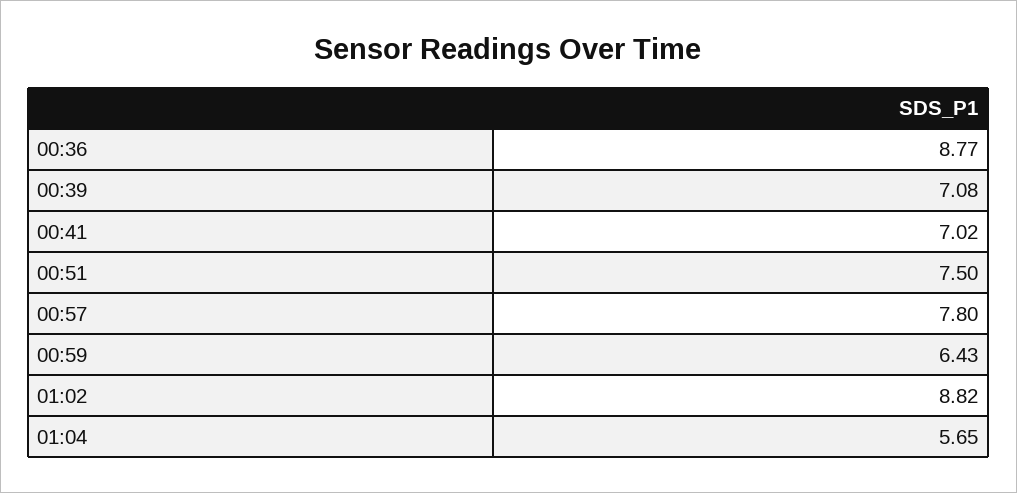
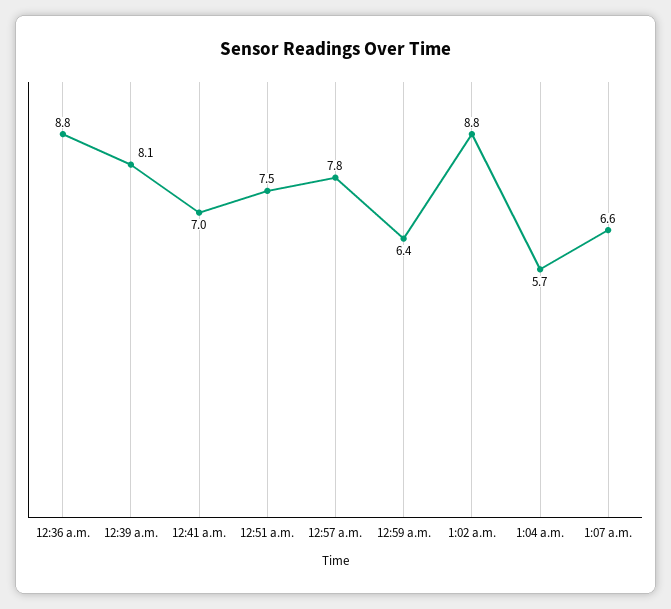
00:39: 7.08 -> 8.1
1:07 a.m.: none -> 6.6

